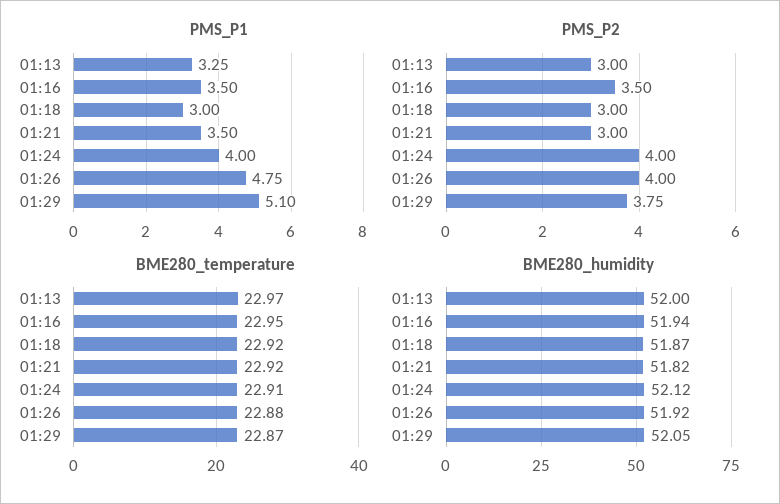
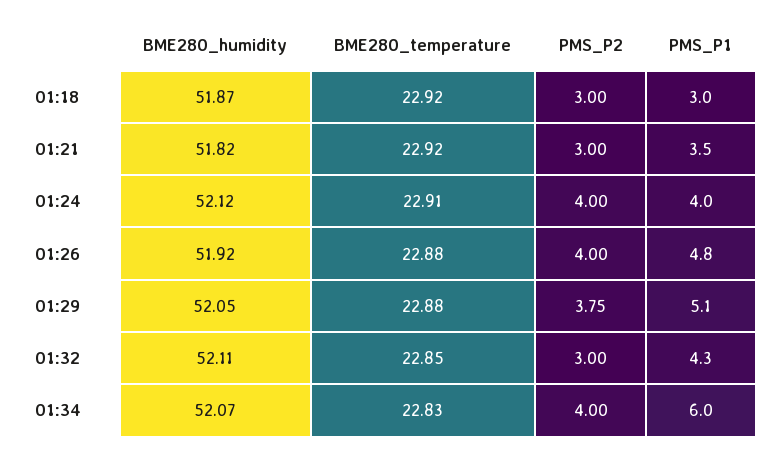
PMS_P1, 01:13: 3.25 -> none
PMS_P1, 01:16: 3.5 -> none
PMS_P2, 01:13: 3 -> none
PMS_P2, 01:16: 3.5 -> none
BME280_temperature, 01:13: 22.97 -> none
BME280_temperature, 01:16: 22.95 -> none
BME280_temperature, 01:29: 22.87 -> 22.88
BME280_humidity, 01:13: 52 -> none
BME280_humidity, 01:16: 51.94 -> none
BME280_humidity, 01:32: none -> 52.11
BME280_temperature, 01:32: none -> 22.85
PMS_P2, 01:32: none -> 3
PMS_P1, 01:32: none -> 4.3
BME280_humidity, 01:34: none -> 52.07
BME280_temperature, 01:34: none -> 22.83
PMS_P2, 01:34: none -> 4
PMS_P1, 01:34: none -> 6

